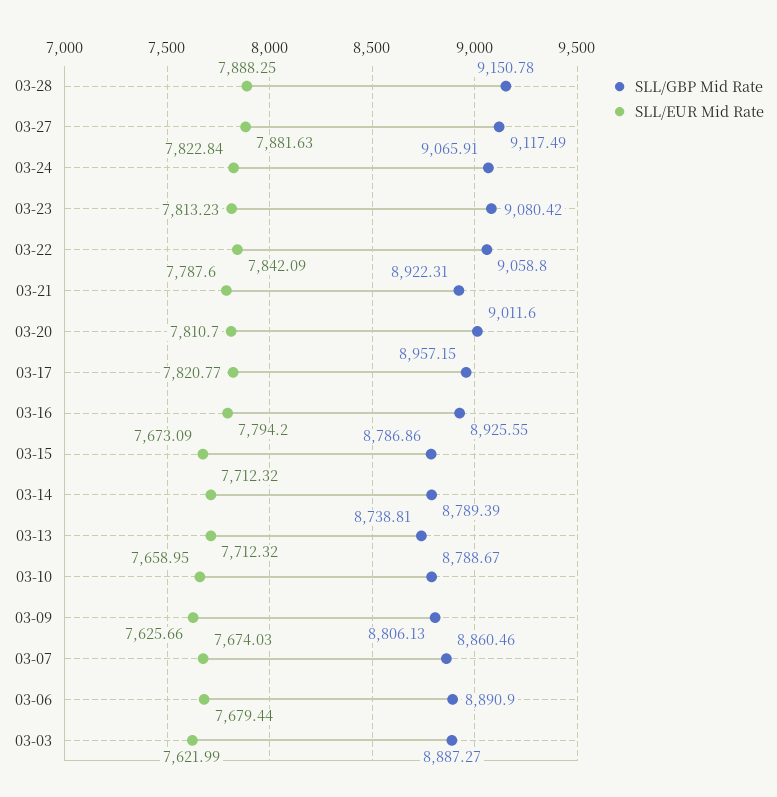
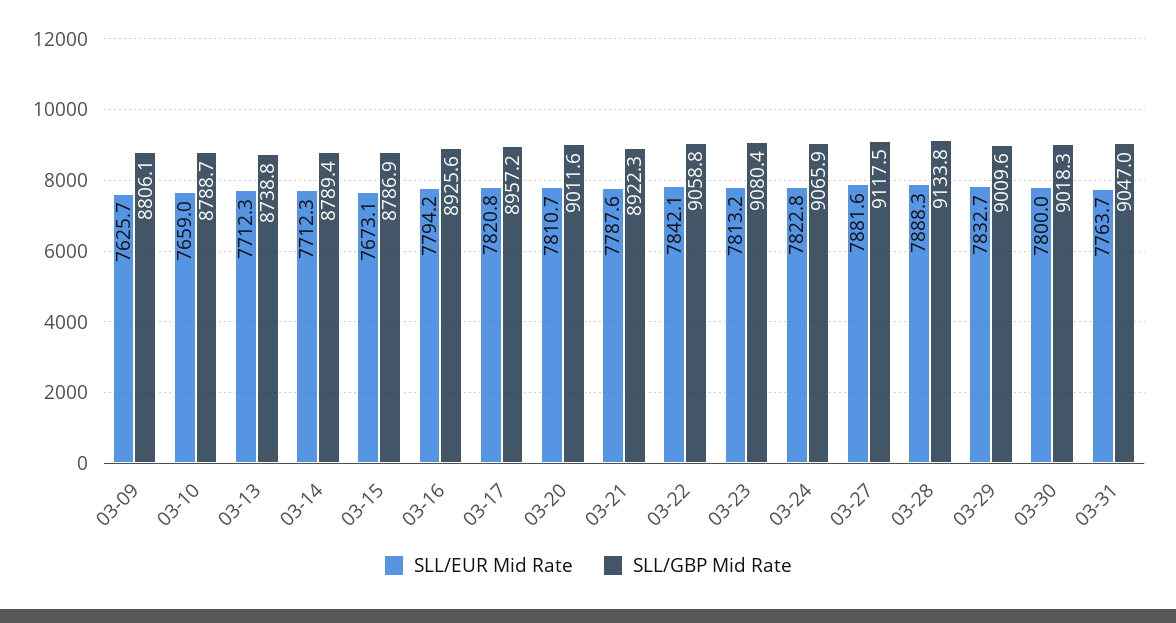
SLL/GBP Mid Rate, 03-28: 9150.78 -> 9133.8
SLL/GBP Mid Rate, 03-07: 8860.46 -> none
SLL/EUR Mid Rate, 03-07: 7674.03 -> none
SLL/GBP Mid Rate, 03-06: 8890.9 -> none
SLL/EUR Mid Rate, 03-06: 7679.44 -> none
SLL/GBP Mid Rate, 03-03: 8887.27 -> none
SLL/EUR Mid Rate, 03-03: 7621.99 -> none
SLL/EUR Mid Rate, 03-29: none -> 7832.7
SLL/GBP Mid Rate, 03-29: none -> 9009.6
SLL/EUR Mid Rate, 03-30: none -> 7800
SLL/GBP Mid Rate, 03-30: none -> 9018.3
SLL/EUR Mid Rate, 03-31: none -> 7763.7
SLL/GBP Mid Rate, 03-31: none -> 9047

